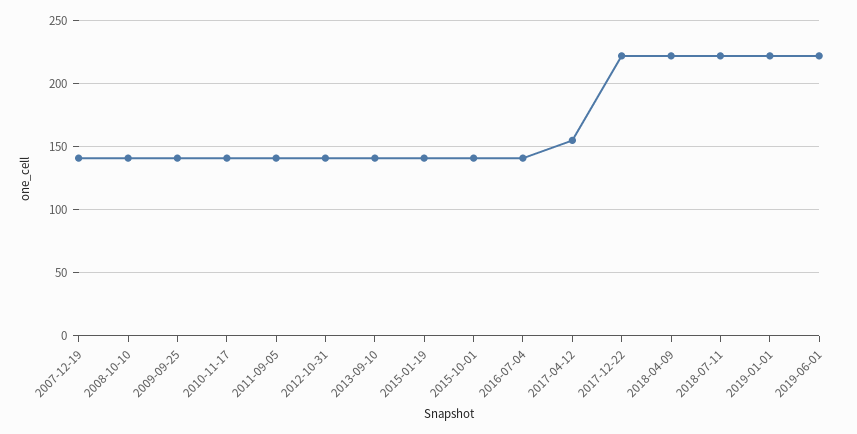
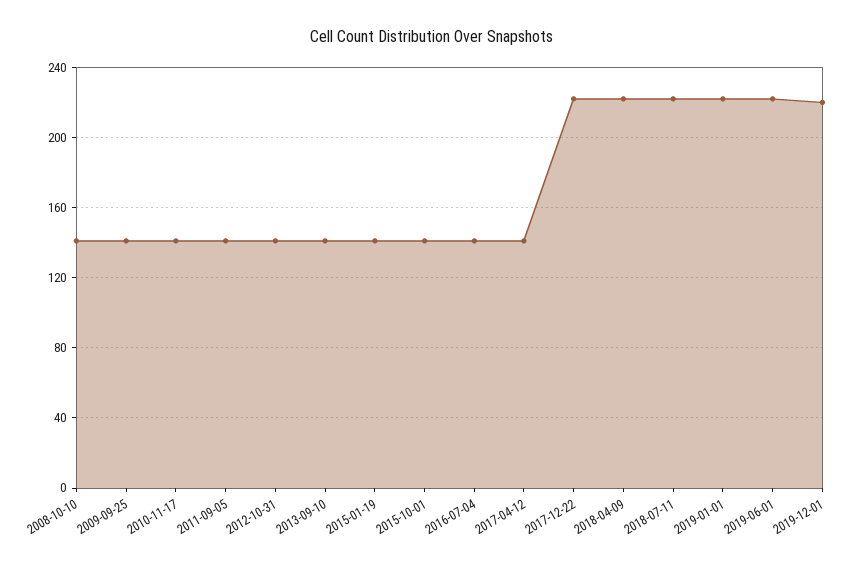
2007-12-19: 140 -> none
2017-04-12: 155 -> 140
2019-12-01: none -> 220

